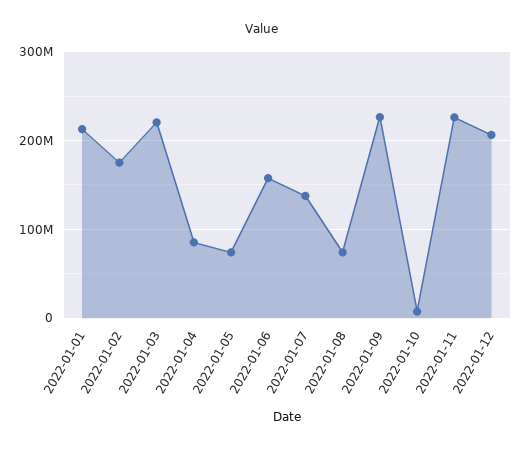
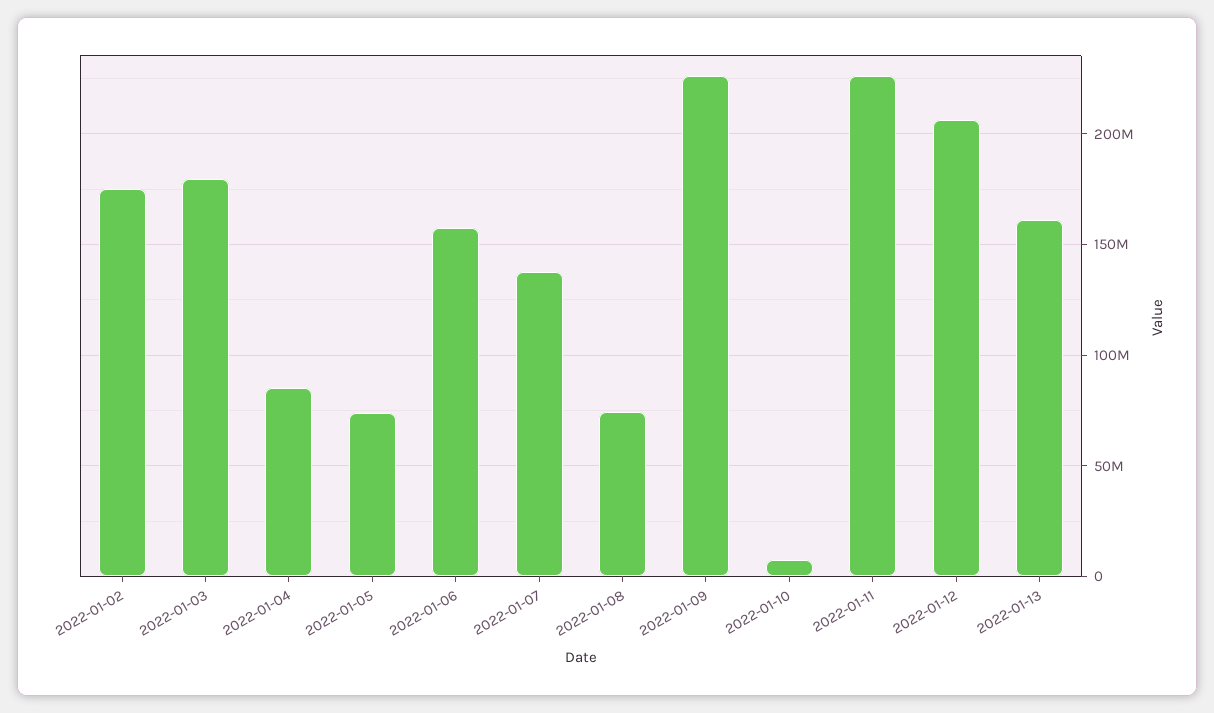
2022-01-01: 210000000 -> none
2022-01-03: 220000000 -> 180000000
2022-01-13: none -> 160000000

